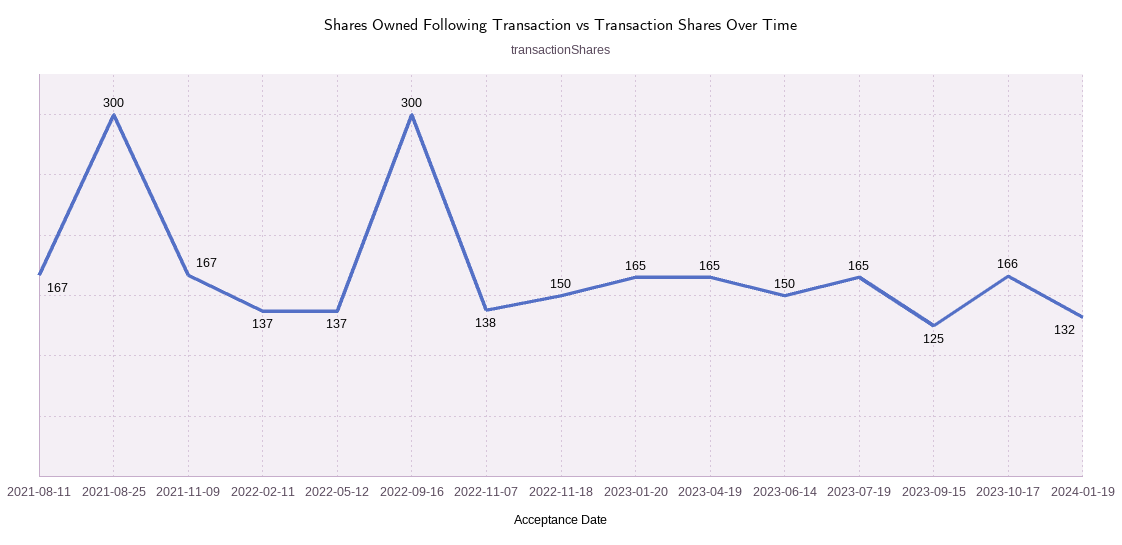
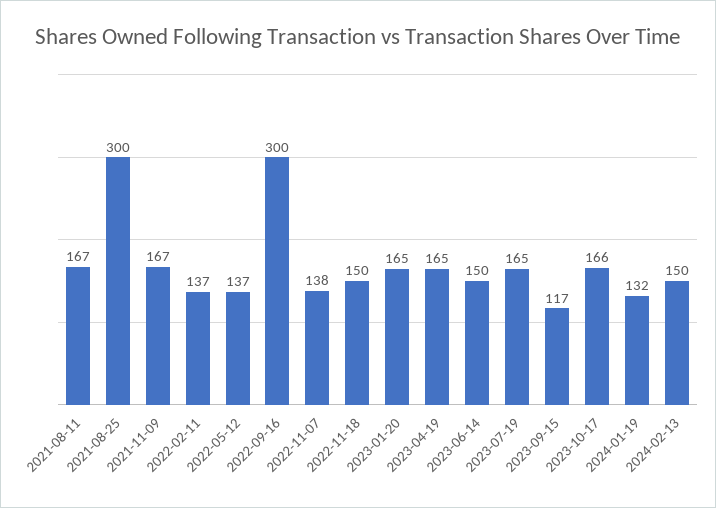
2023-09-15: 125 -> 117
2024-02-13: none -> 150

